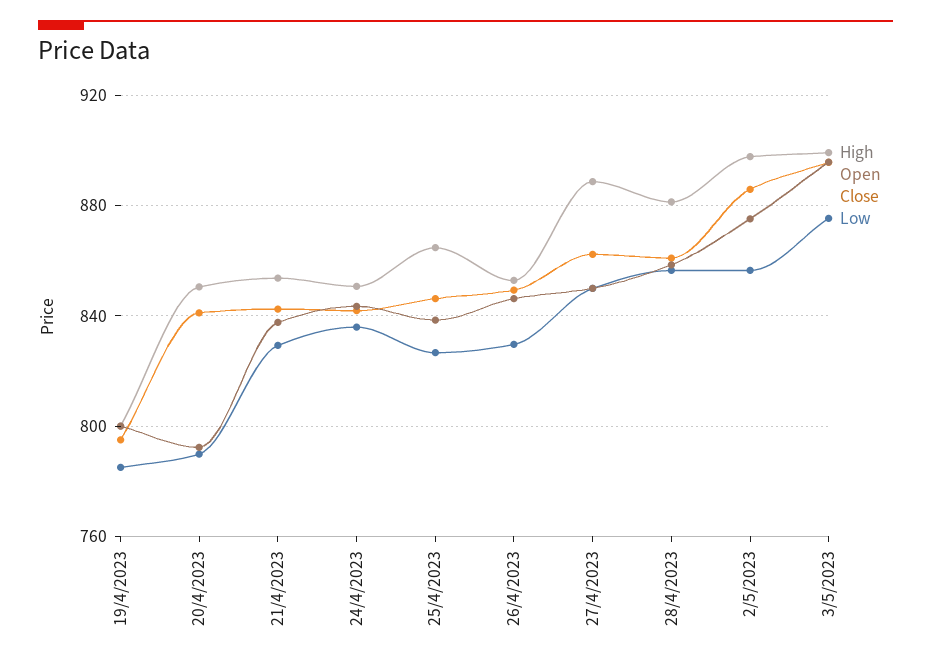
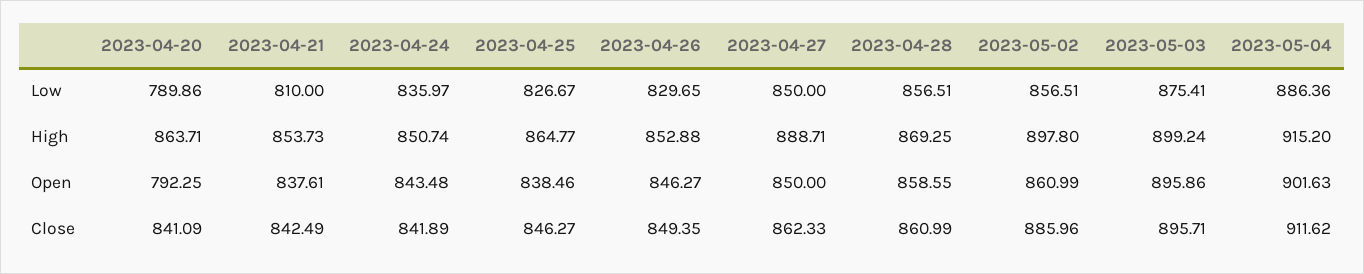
High, 19/4/2023: 800 -> none
Open, 19/4/2023: 800 -> none
Close, 19/4/2023: 795 -> none
Low, 19/4/2023: 785 -> none
High, 20/4/2023: 850 -> 863.71
Low, 21/4/2023: 830 -> 810
High, 28/4/2023: 880 -> 869.25
Open, 2/5/2023: 875 -> 860.99
Low, 2023-05-04: none -> 886.36
High, 2023-05-04: none -> 915.2
Open, 2023-05-04: none -> 901.63
Close, 2023-05-04: none -> 911.62

